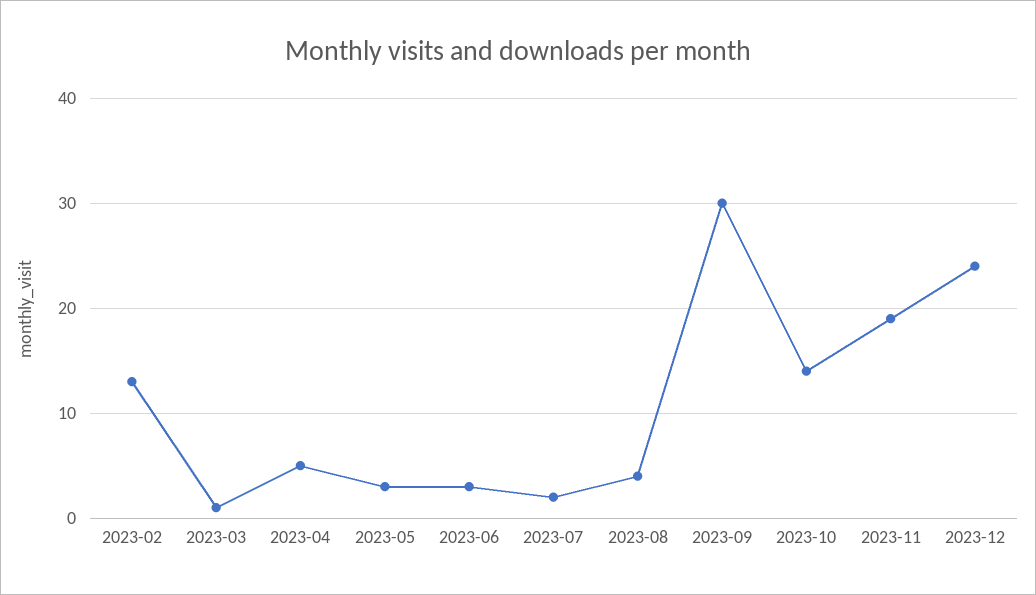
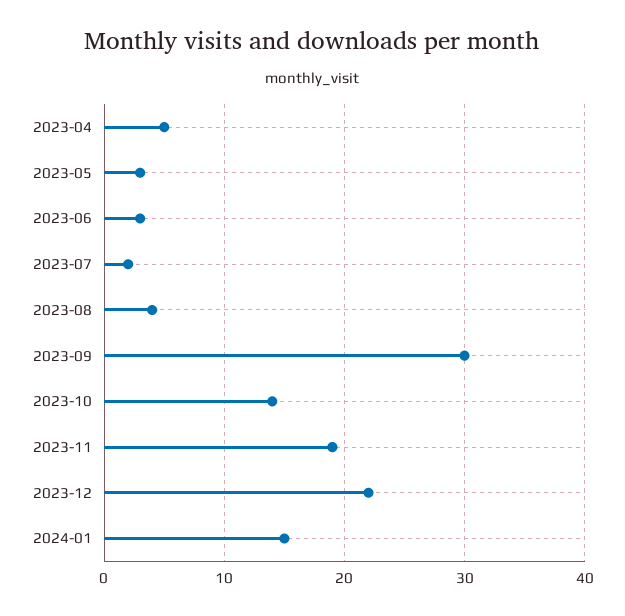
2023-02: 13 -> none
2023-03: 1 -> none
2023-12: 24 -> 22
2024-01: none -> 15

